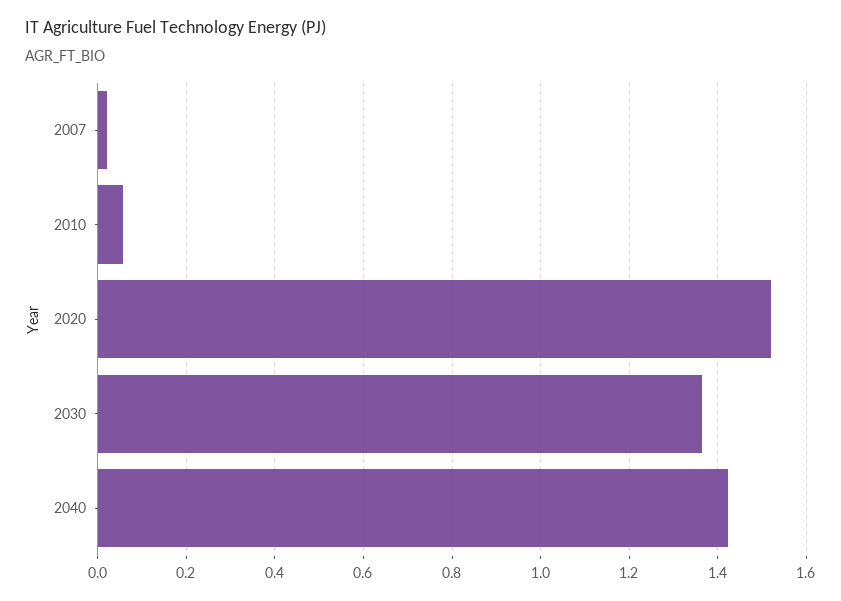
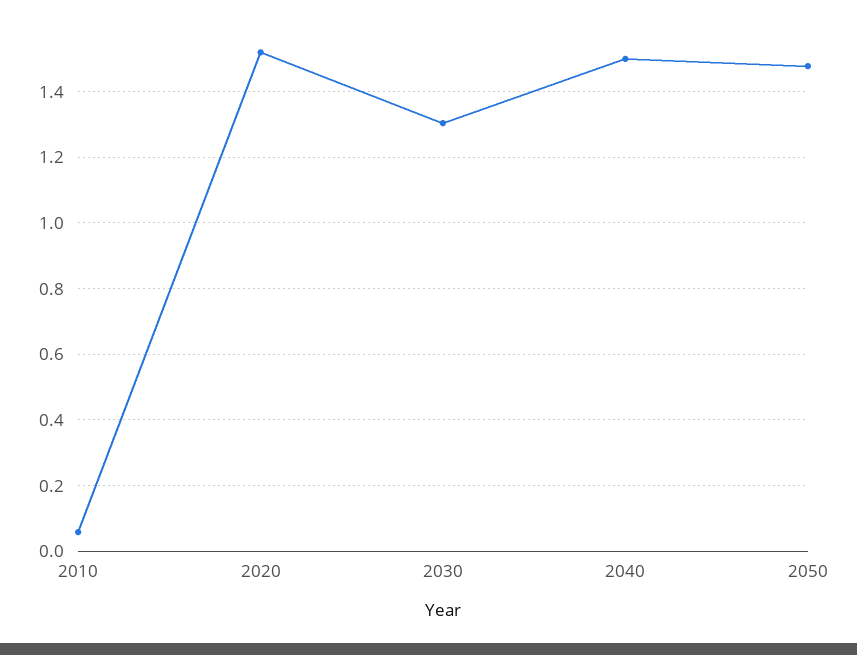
2007: 0.02 -> none
2030: 1.36 -> 1.3
2040: 1.42 -> 1.5
2050: none -> 1.48

